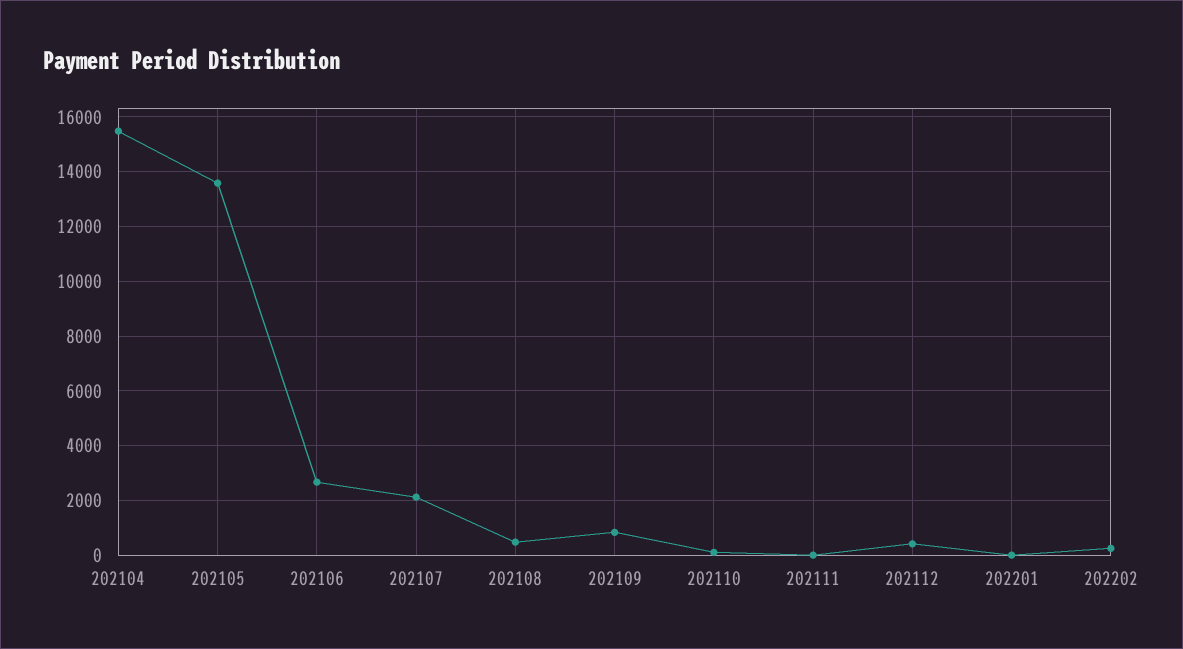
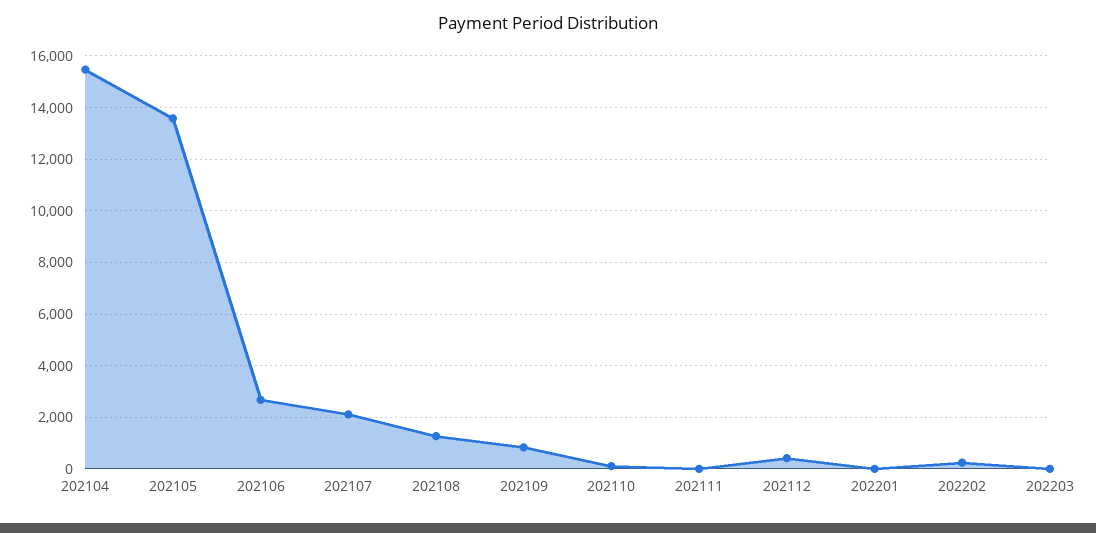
202108: 500 -> 1250
202203: none -> 0

